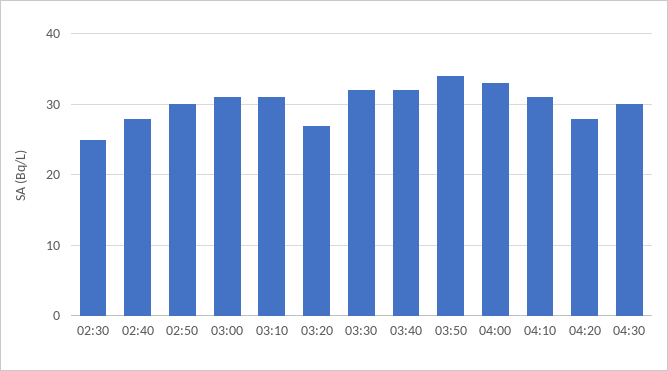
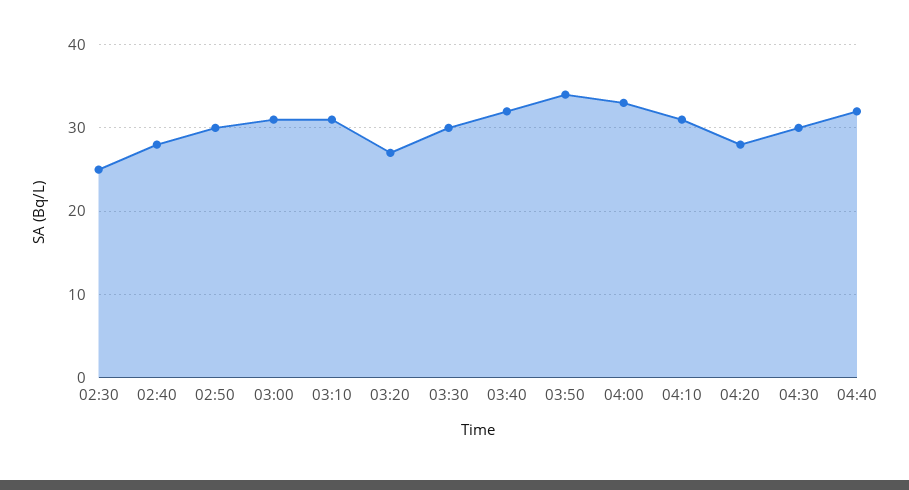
03:30: 32 -> 30
04:40: none -> 32

